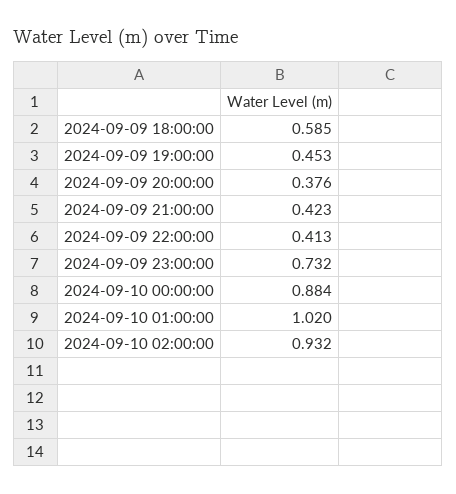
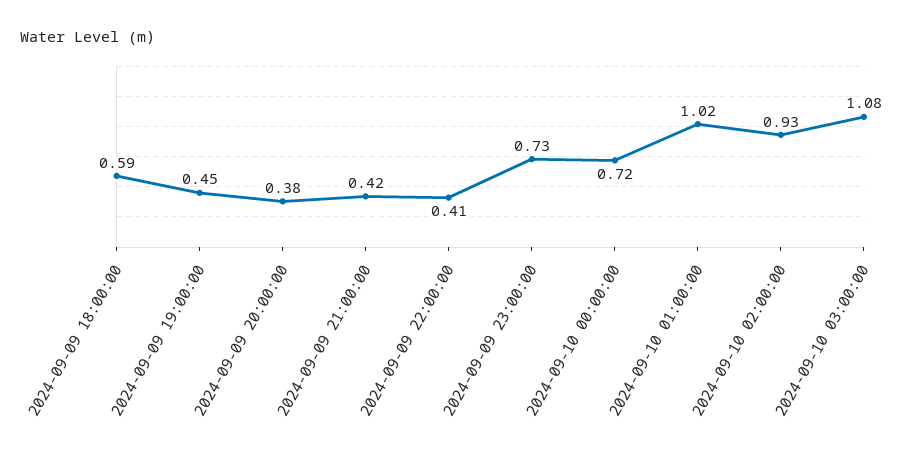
2024-09-10 00:00:00: 0.884 -> 0.72
2024-09-10 03:00:00: none -> 1.08

